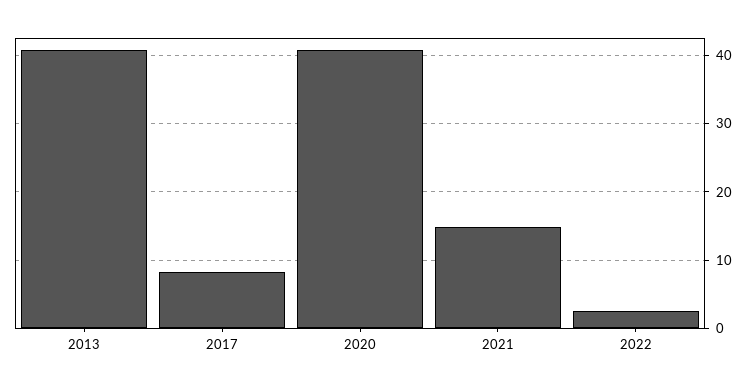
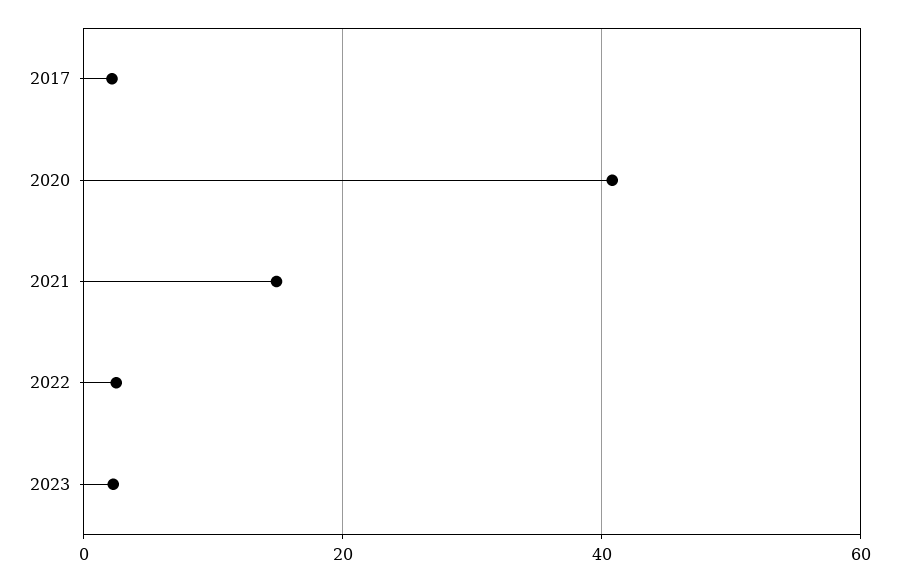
2013: 41 -> none
2017: 8 -> 2
2023: none -> 2

